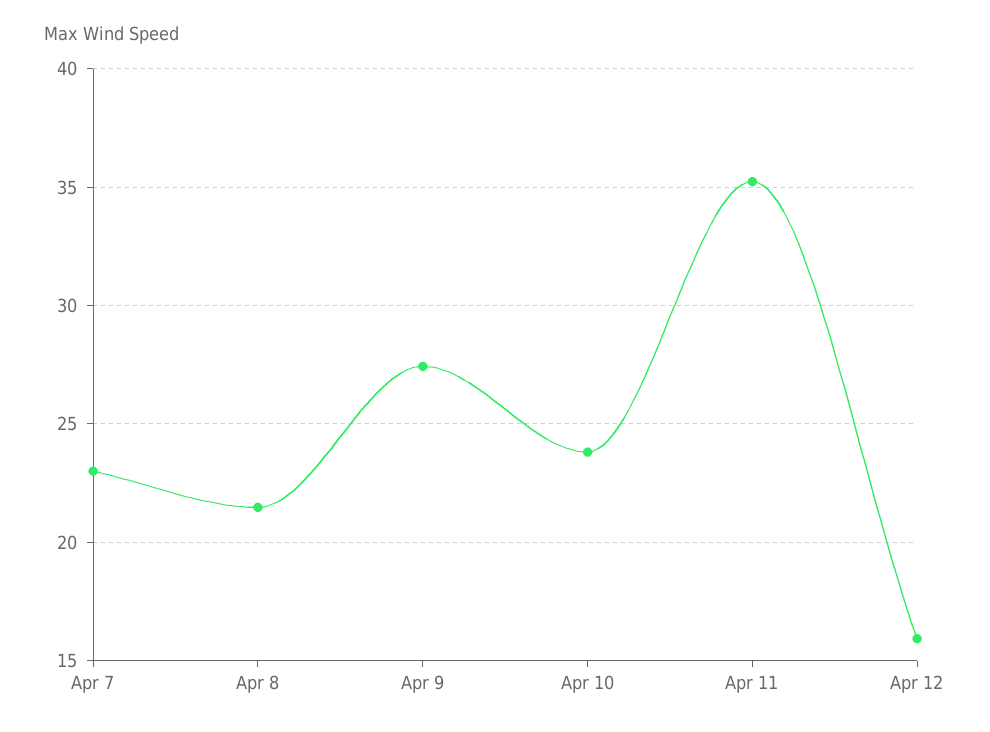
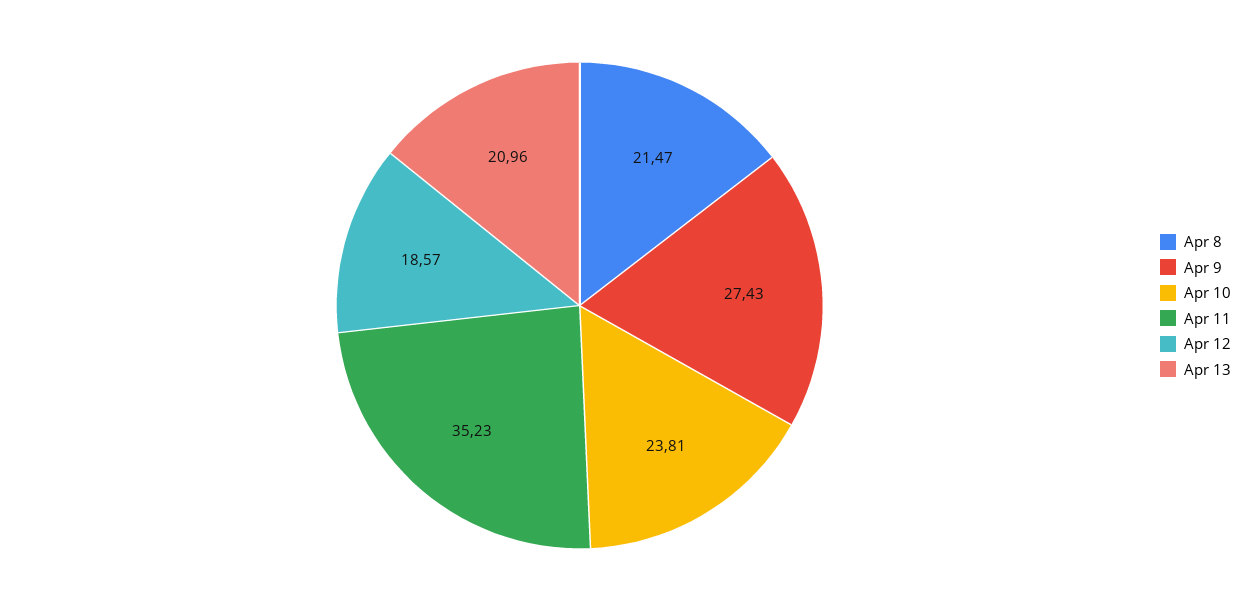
Apr 7: 23 -> none
Apr 12: 16 -> 18.57
Apr 13: none -> 20.96

